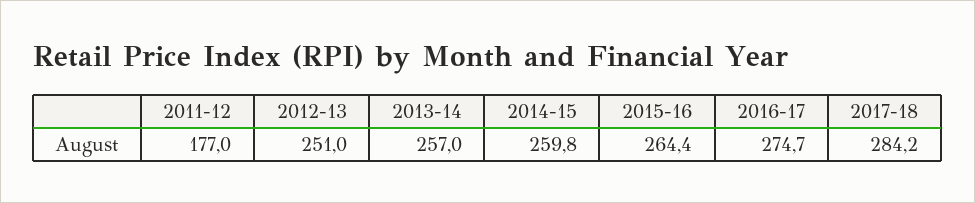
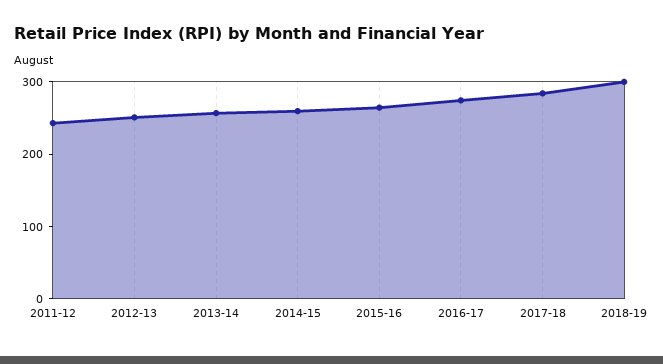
2011-12: 177 -> 240
2018-19: none -> 300

